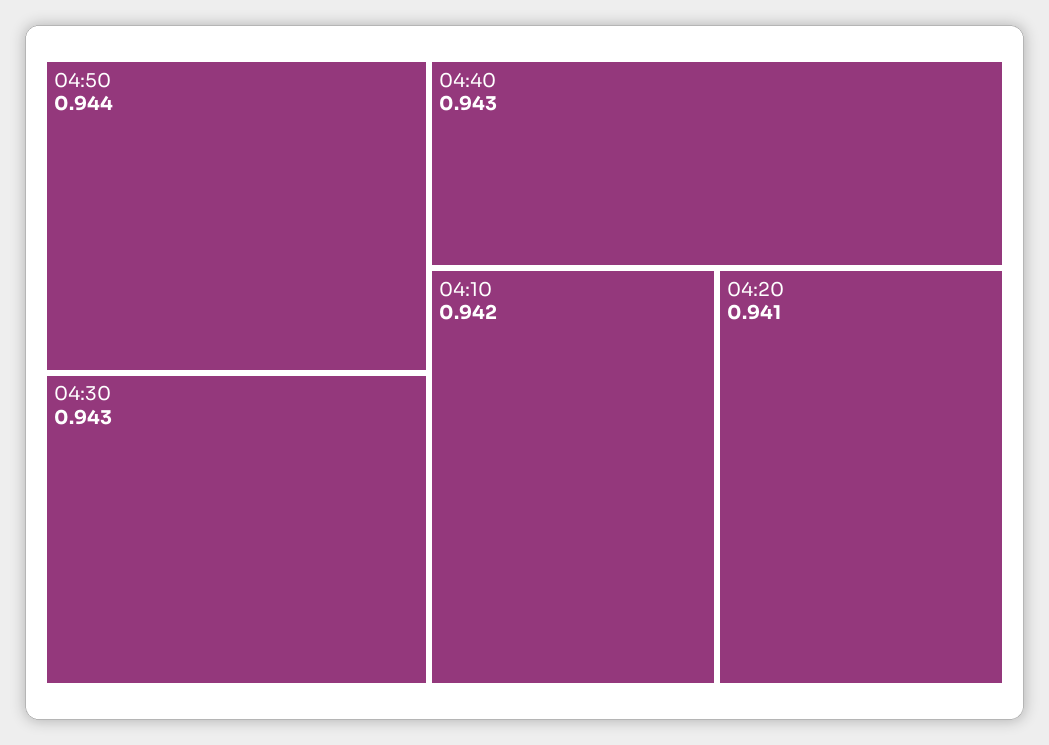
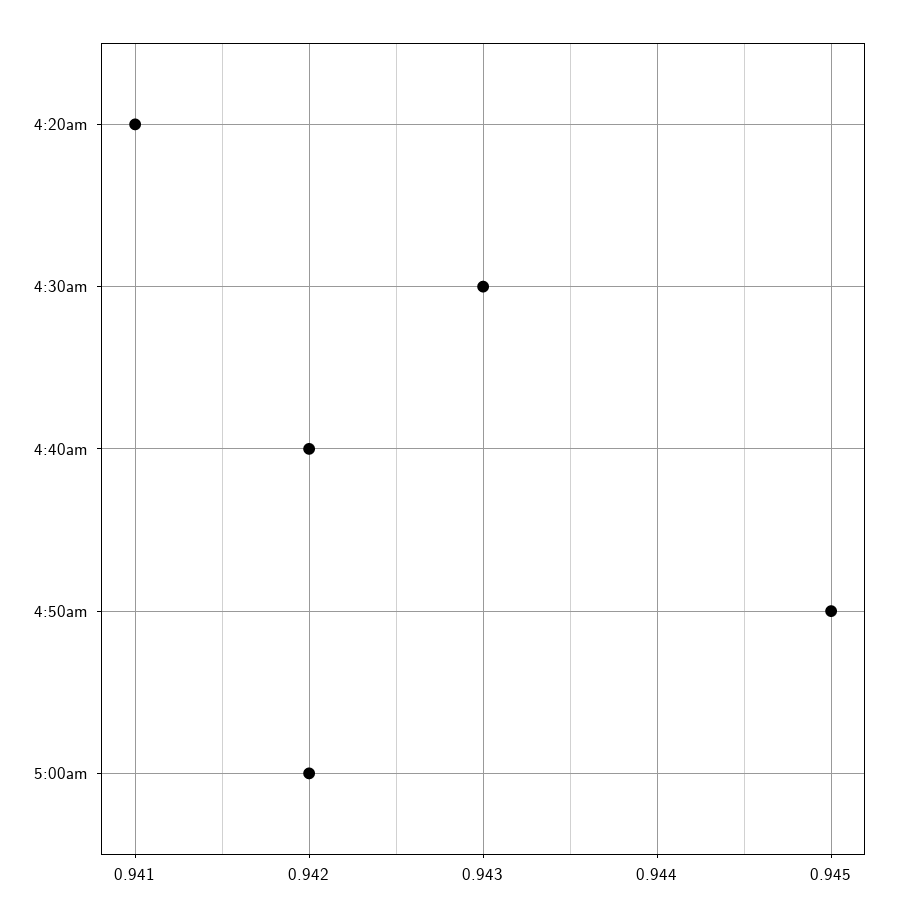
04:50: 0.944 -> 0.945
04:40: 0.943 -> 0.942
04:10: 0.942 -> none
5:00am: none -> 0.942

